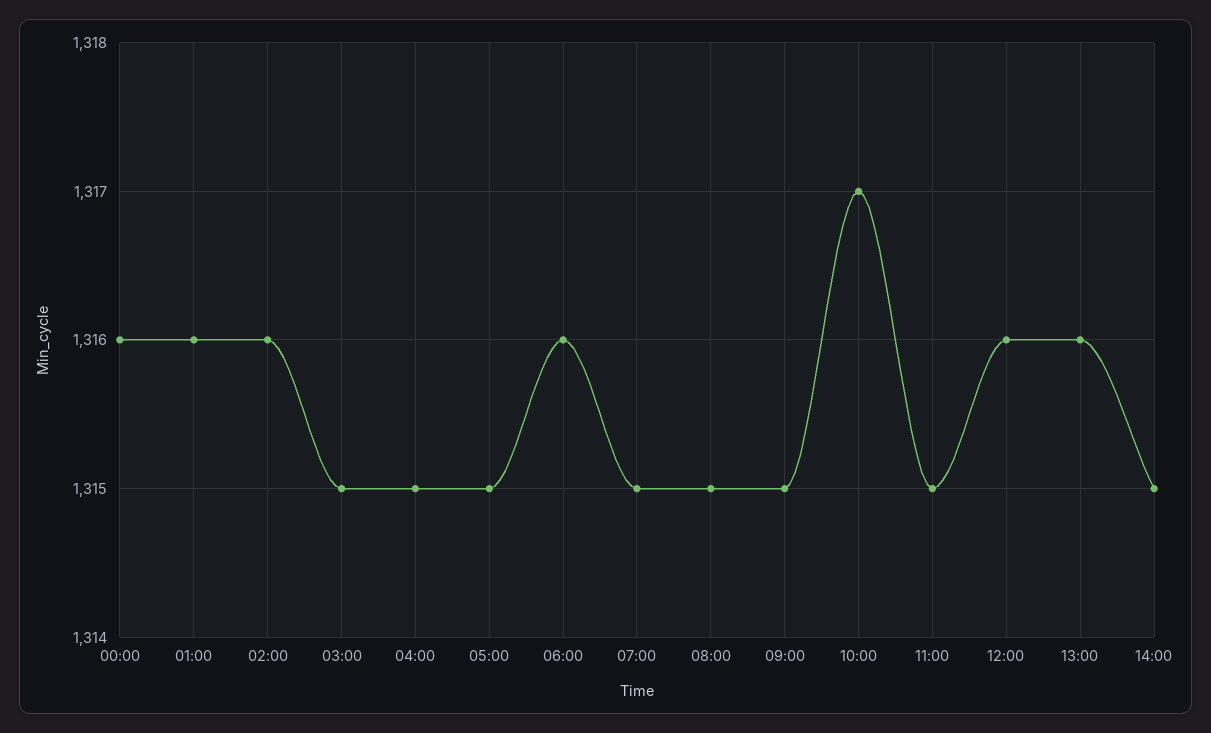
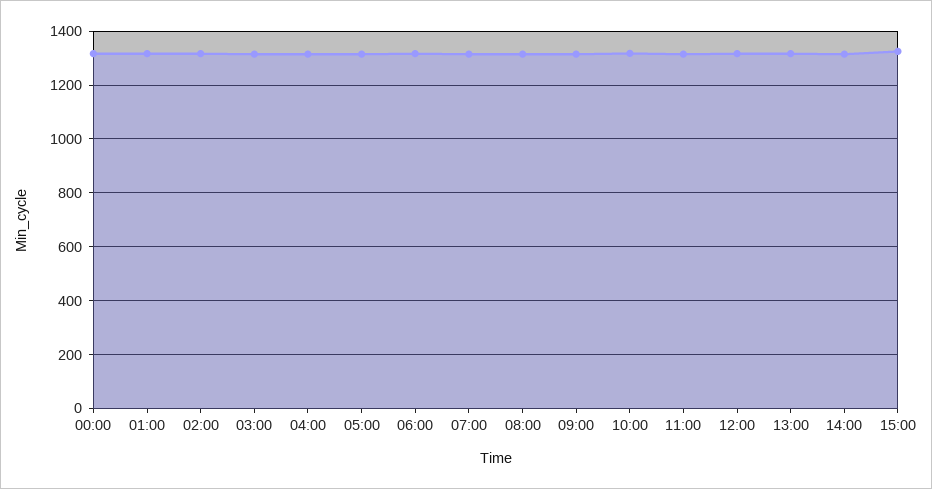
15:00: none -> 1325

